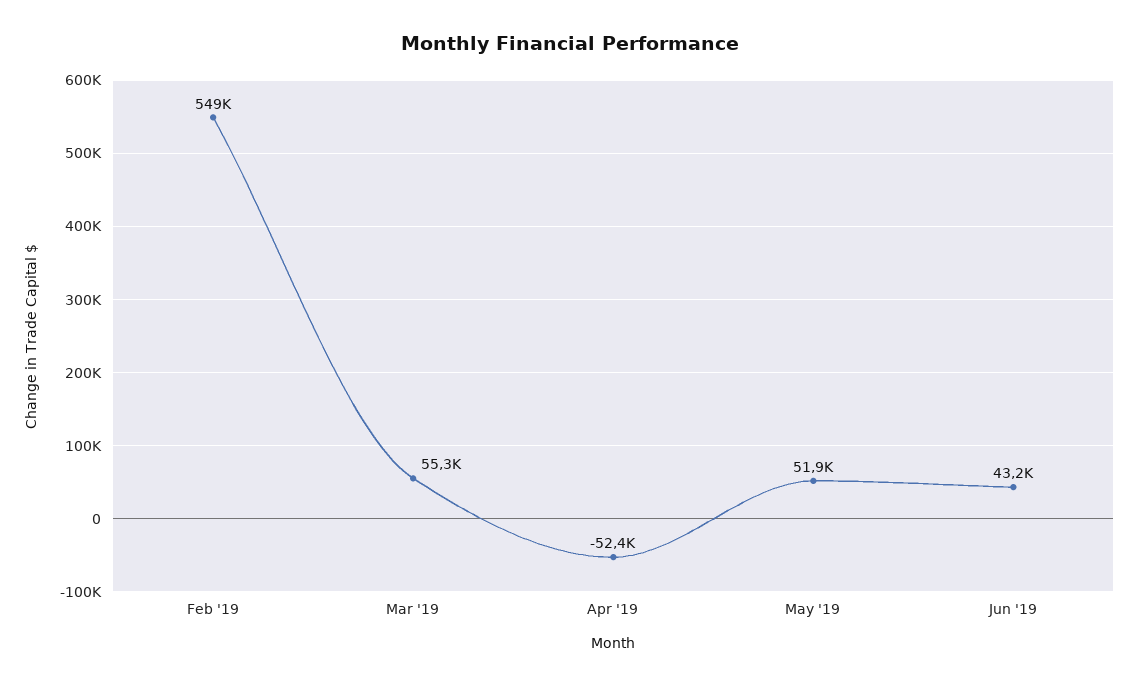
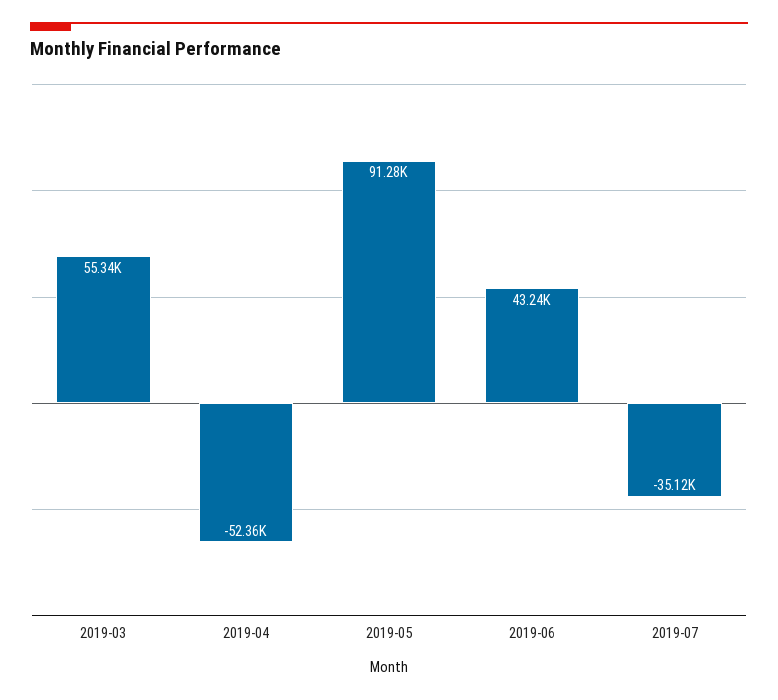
Feb '19: 549000 -> none
May '19: 51900 -> 91280
2019-07: none -> -35120

